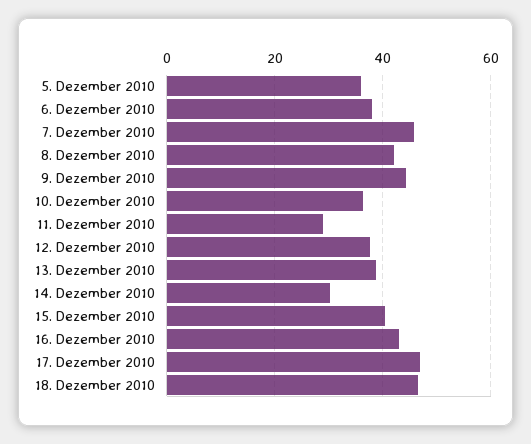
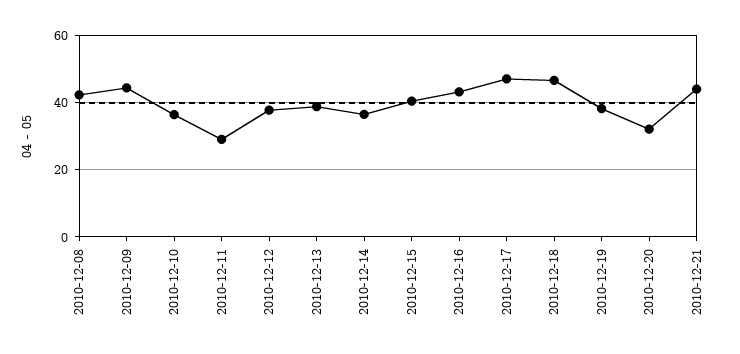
5. Dezember 2010: 36 -> none
6. Dezember 2010: 38 -> none
7. Dezember 2010: 46 -> none
14. Dezember 2010: 30 -> 36
2010-12-19: none -> 38
2010-12-20: none -> 32
2010-12-21: none -> 44

